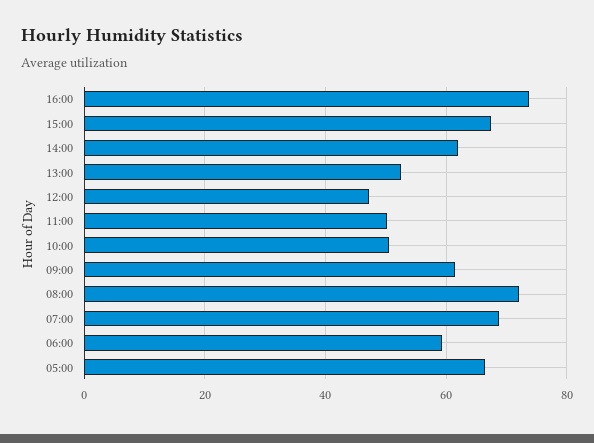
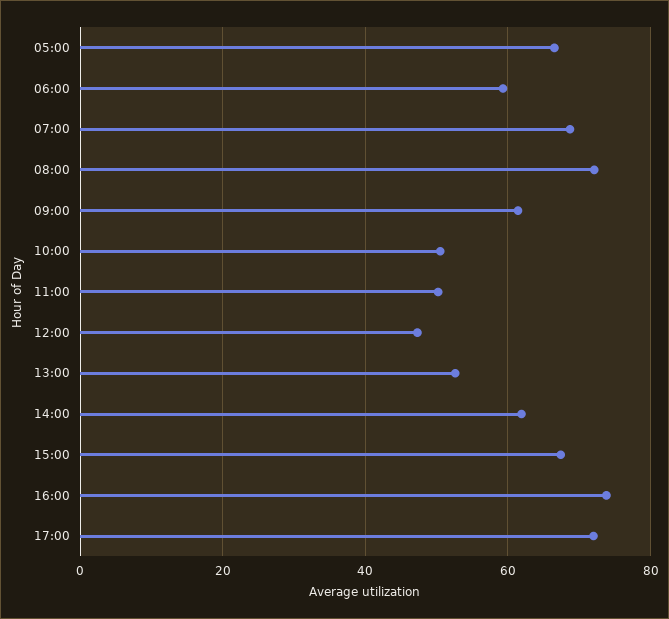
17:00: none -> 72

